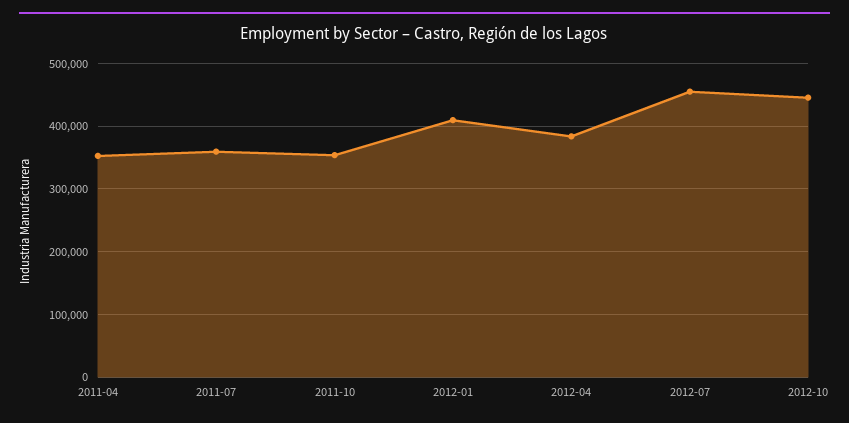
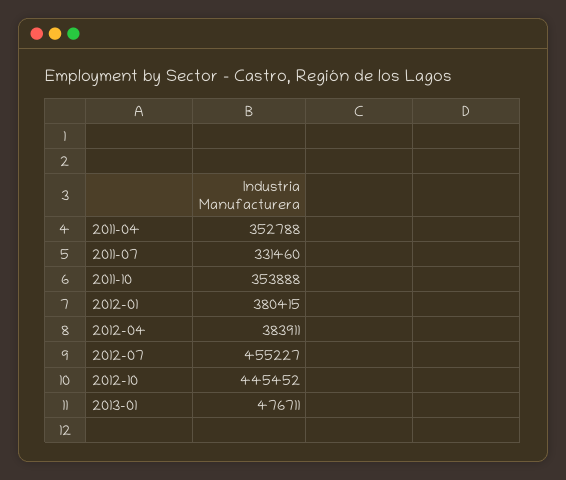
2011-07: 360000 -> 331460
2012-01: 410000 -> 380415
2013-01: none -> 476711

